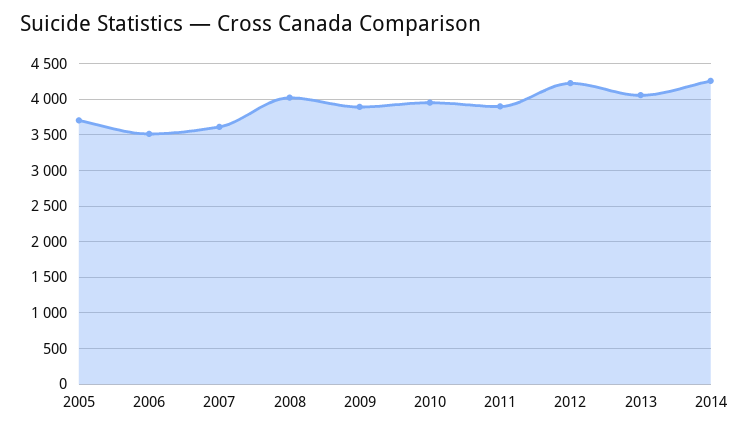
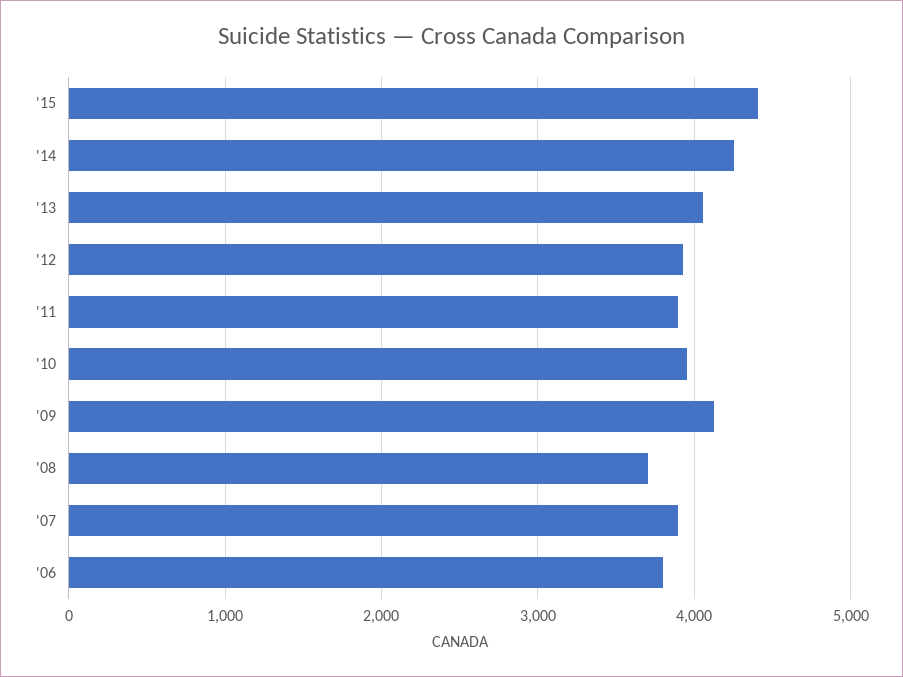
2005: 3700 -> none
2006: 3500 -> 3800
2007: 3600 -> 3900
2008: 4000 -> 3700
2009: 3900 -> 4100
2012: 4200 -> 3900
'15: none -> 4400

